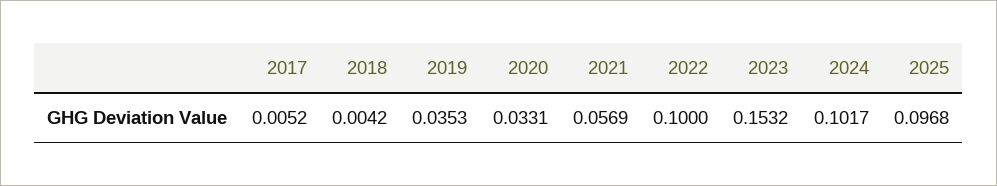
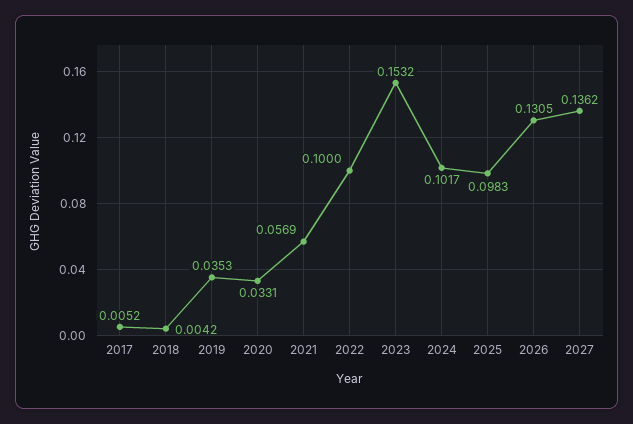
2025: 0.0968 -> 0.0983
2026: none -> 0.1305
2027: none -> 0.1362

